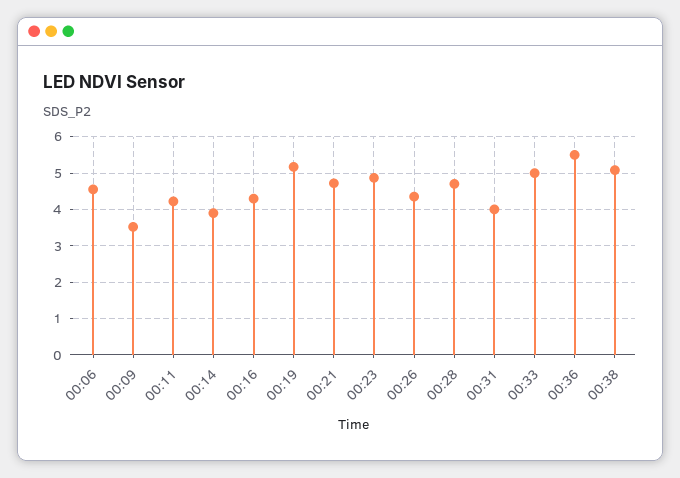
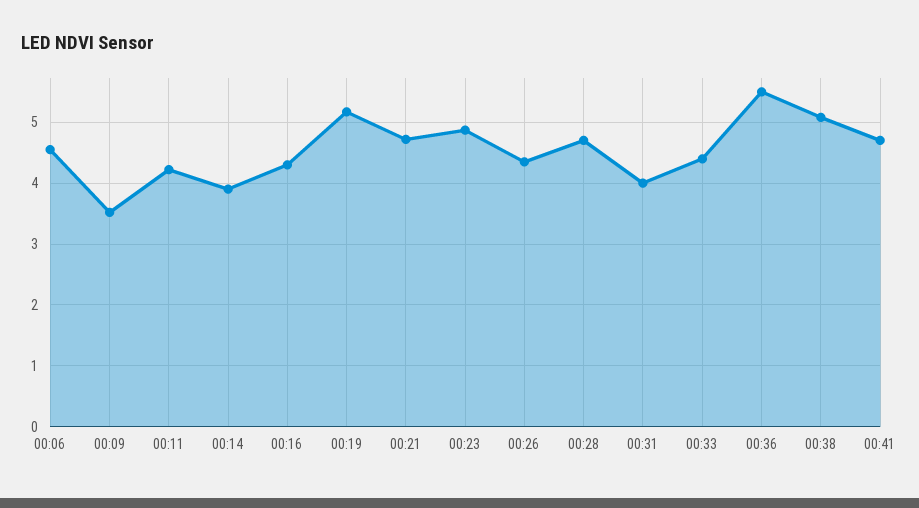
00:33: 5 -> 4.4
00:41: none -> 4.7

